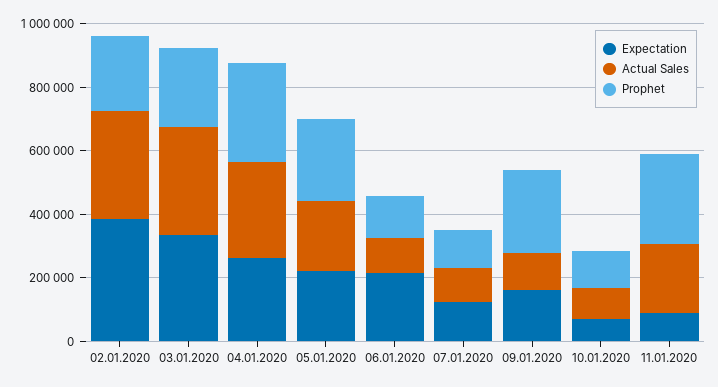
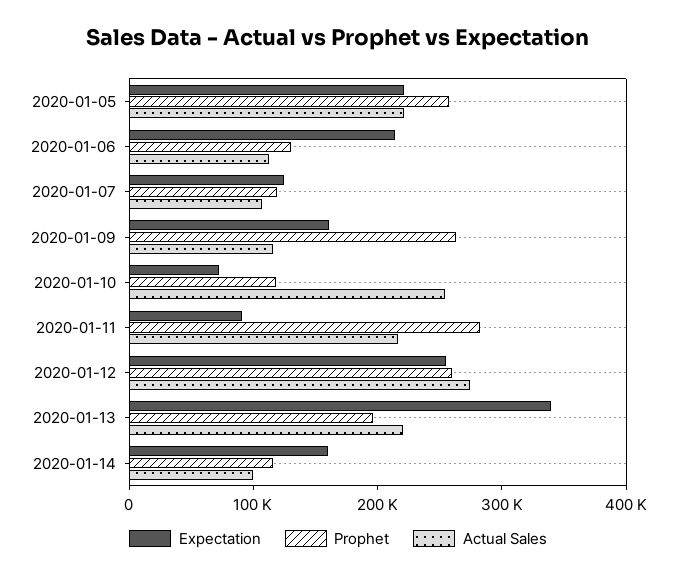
Expectation, 02.01.2020: 400000 -> none
Actual Sales, 02.01.2020: 350000 -> none
Prophet, 02.01.2020: 250000 -> none
Expectation, 03.01.2020: 350000 -> none
Actual Sales, 03.01.2020: 350000 -> none
Prophet, 03.01.2020: 250000 -> none
Expectation, 04.01.2020: 250000 -> none
Actual Sales, 04.01.2020: 300000 -> none
Prophet, 04.01.2020: 300000 -> none
Actual Sales, 10.01.2020: 100000 -> 260000
Expectation, 2020-01-12: none -> 260000
Prophet, 2020-01-12: none -> 260000
Actual Sales, 2020-01-12: none -> 280000
Expectation, 2020-01-13: none -> 340000
Prophet, 2020-01-13: none -> 200000
Actual Sales, 2020-01-13: none -> 220000
Expectation, 2020-01-14: none -> 160000
Prophet, 2020-01-14: none -> 120000
Actual Sales, 2020-01-14: none -> 100000

